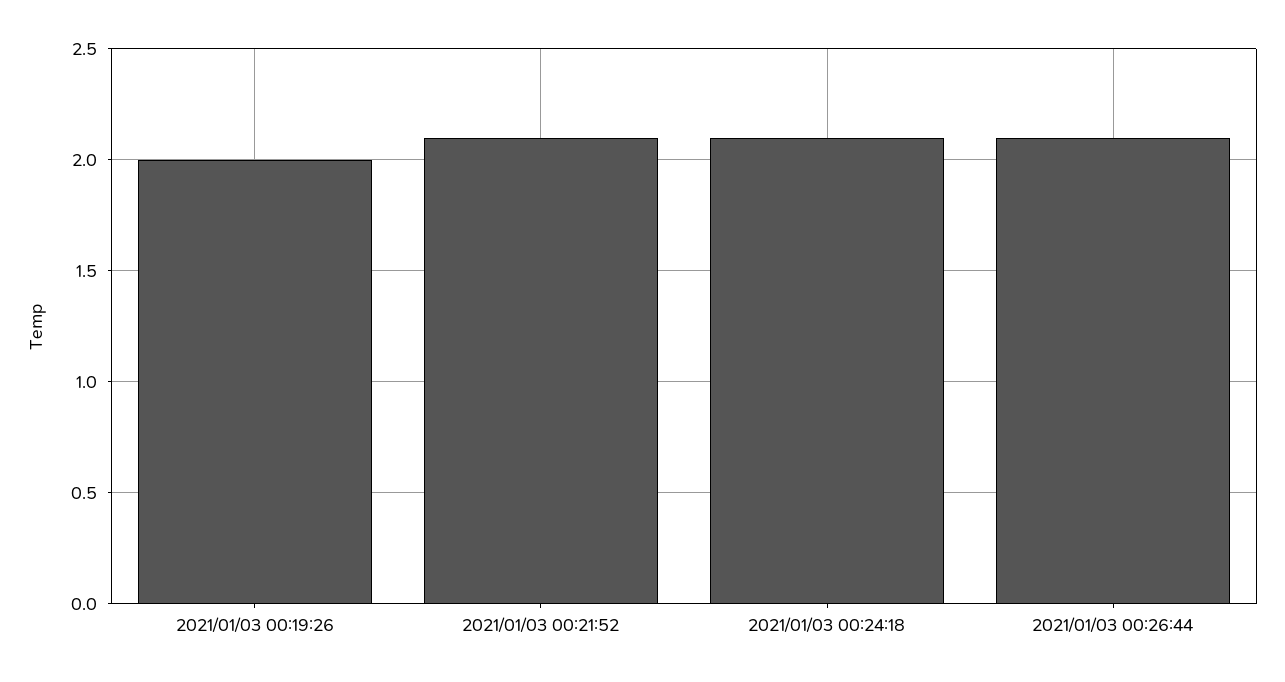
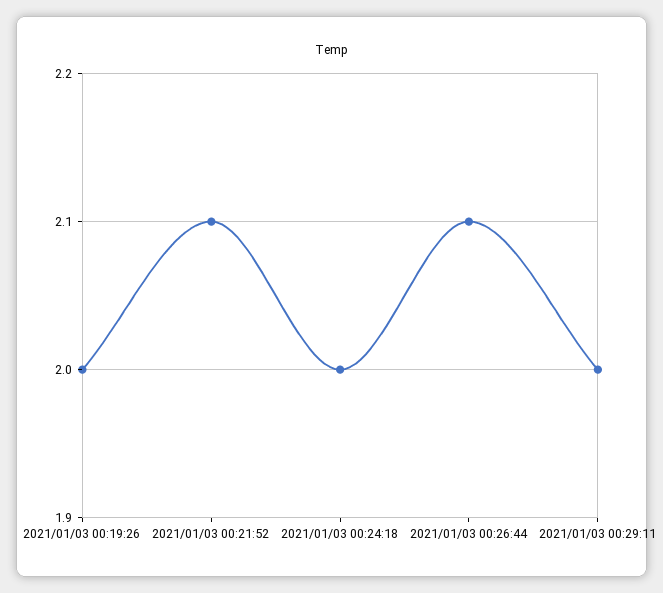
2021/01/03 00:24:18: 2.1 -> 2
2021/01/03 00:29:11: none -> 2

